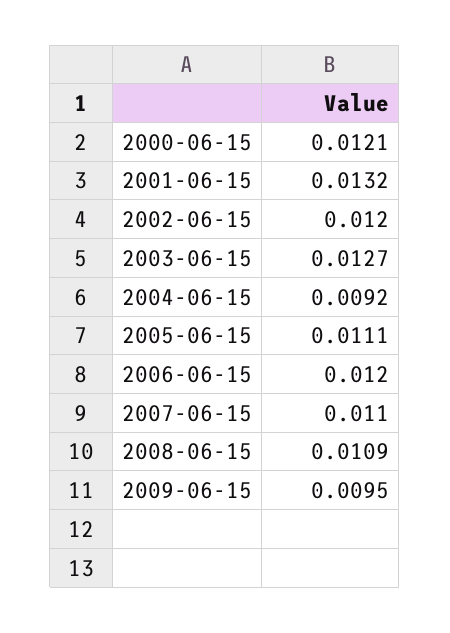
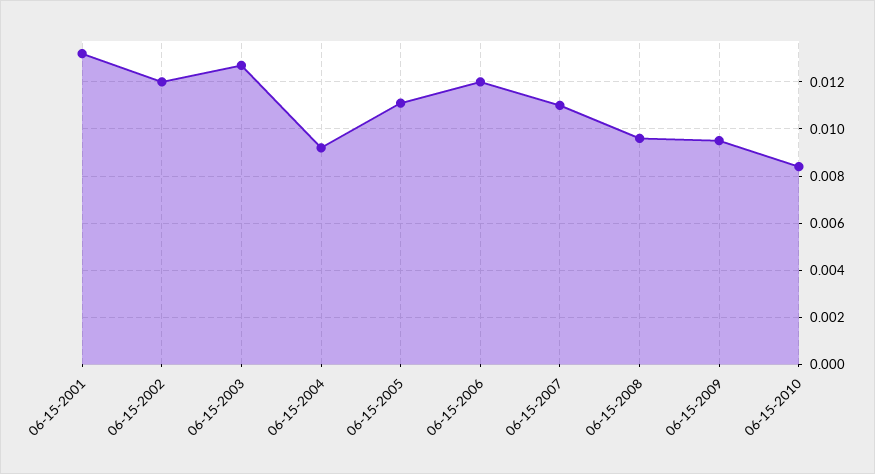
2000-06-15: 0.0121 -> none
2008-06-15: 0.0109 -> 0.0095
06-15-2010: none -> 0.0085

